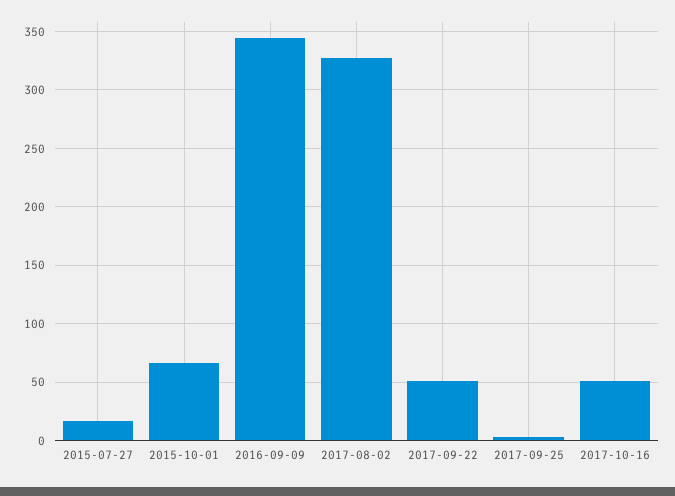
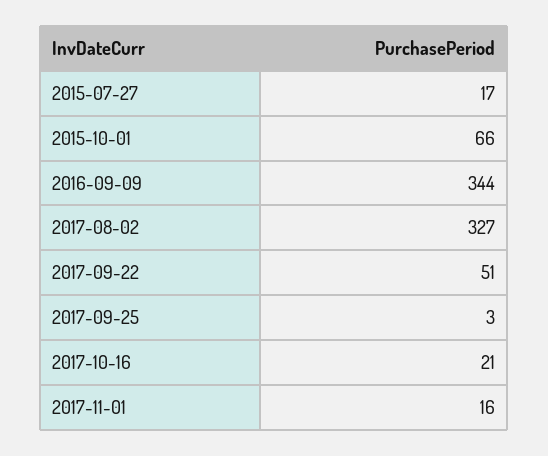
2017-10-16: 50 -> 21
2017-11-01: none -> 16

